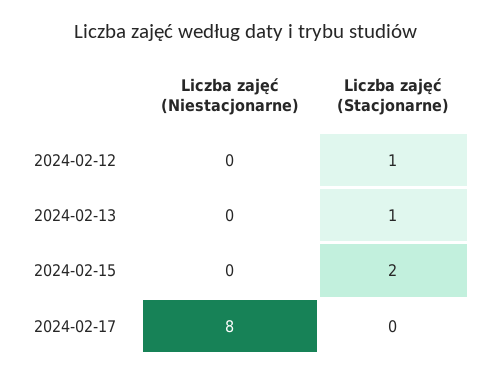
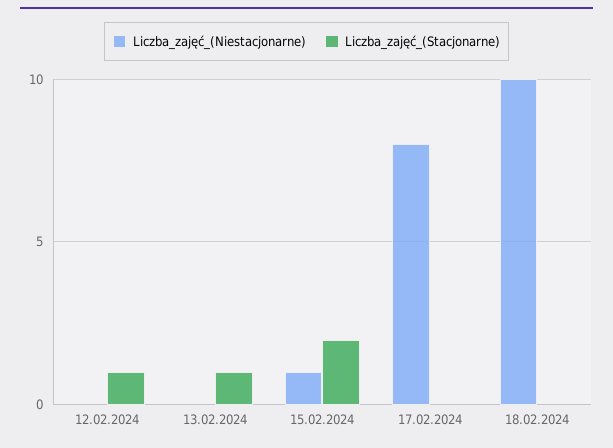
Liczba zajęć (Niestacjonarne), 2024-02-15: 0 -> 1
Liczba zajęć (Niestacjonarne), 18.02.2024: none -> 10
Liczba zajęć (Stacjonarne), 18.02.2024: none -> 0

